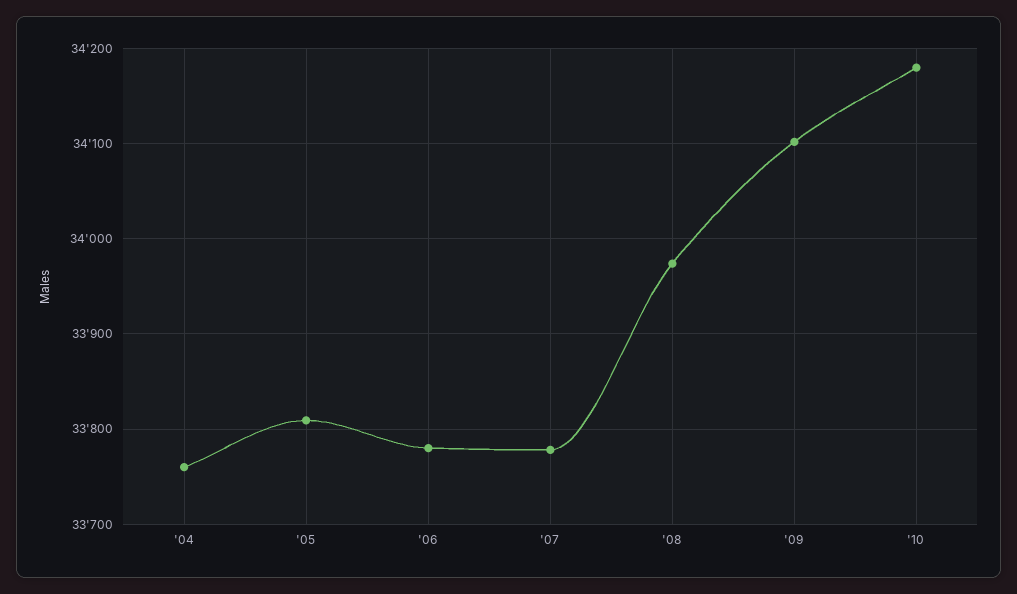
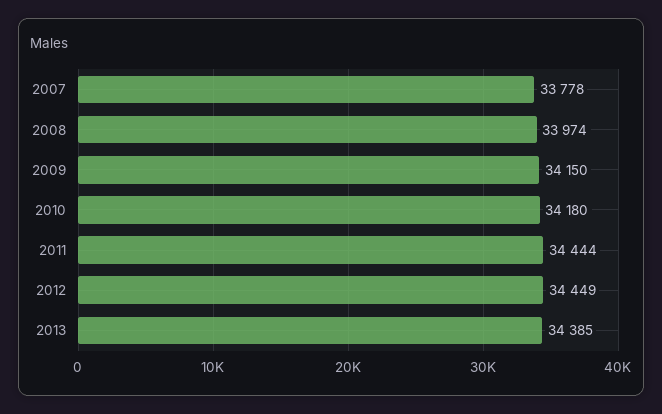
'04: 33760 -> none
'05: 33810 -> none
'06: 33780 -> none
'09: 34100 -> 34150
2011: none -> 34444
2012: none -> 34449
2013: none -> 34385

